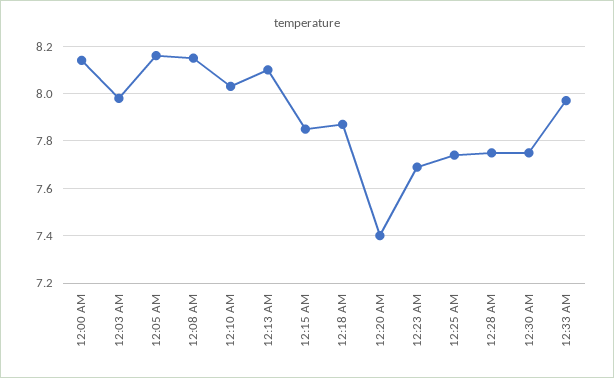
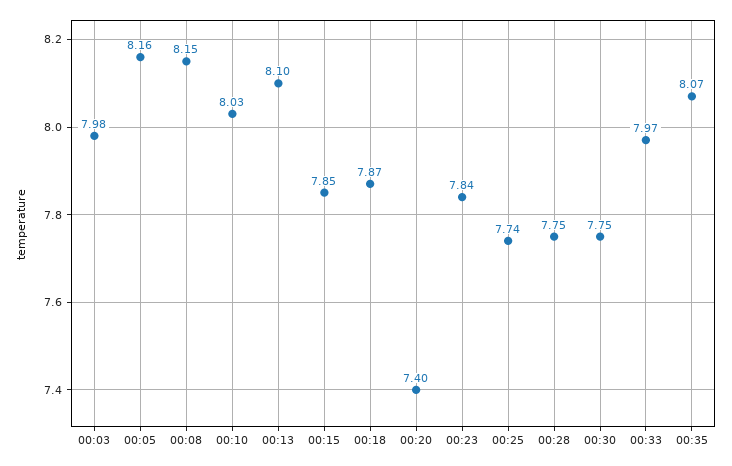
12:00 AM: 8.15 -> none
12:23 AM: 7.7 -> 7.84
00:35: none -> 8.07

